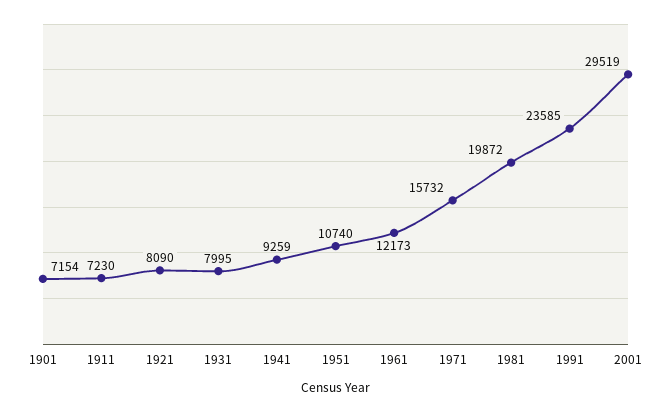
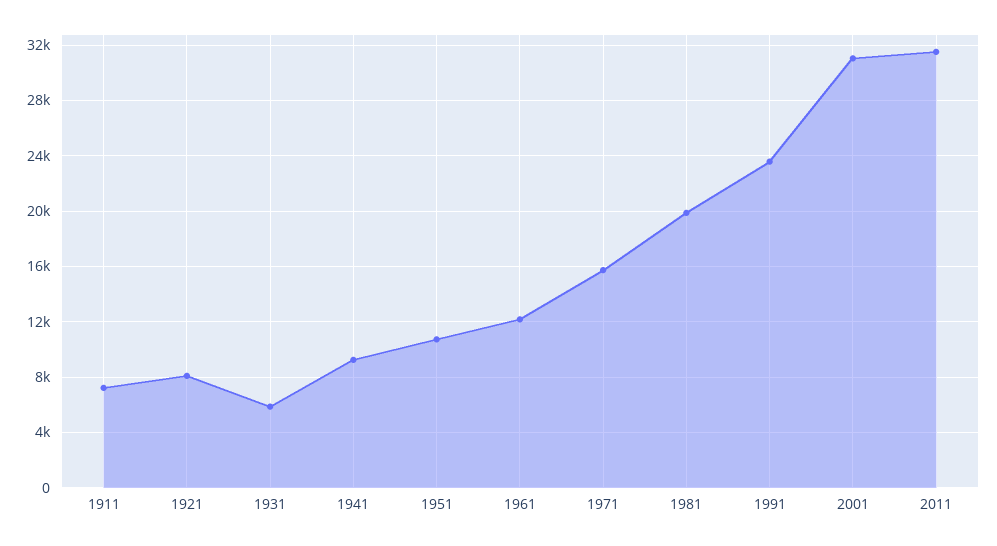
1901: 7154 -> none
1931: 7995 -> 6000
2001: 29519 -> 31000
2011: none -> 31500

